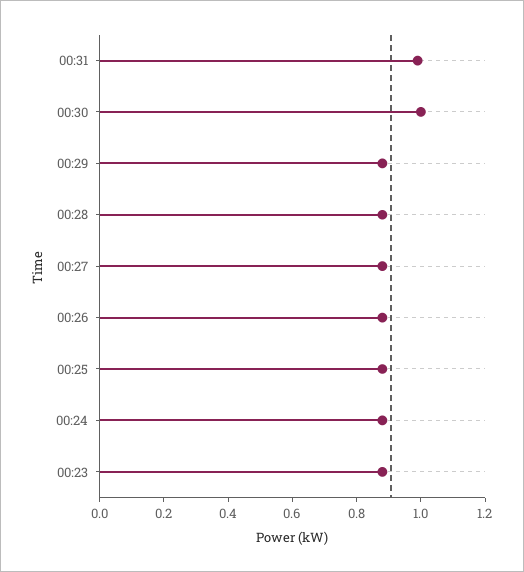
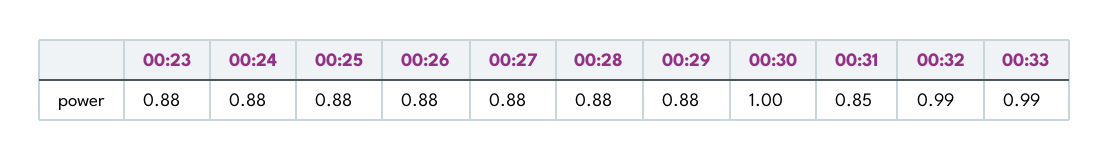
00:31: 1 -> 0.85
00:32: none -> 0.99
00:33: none -> 0.99

